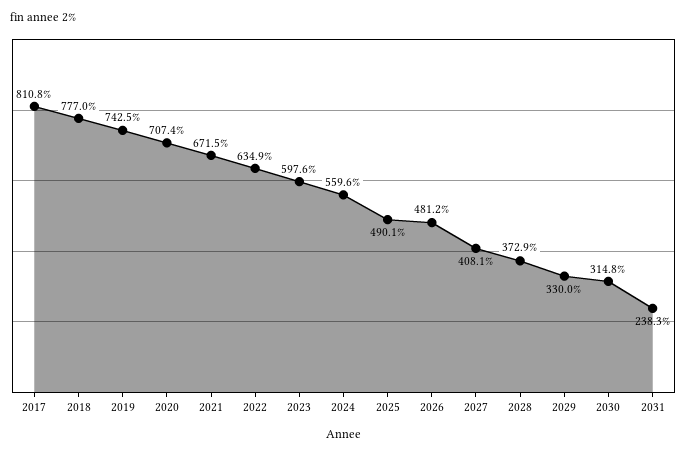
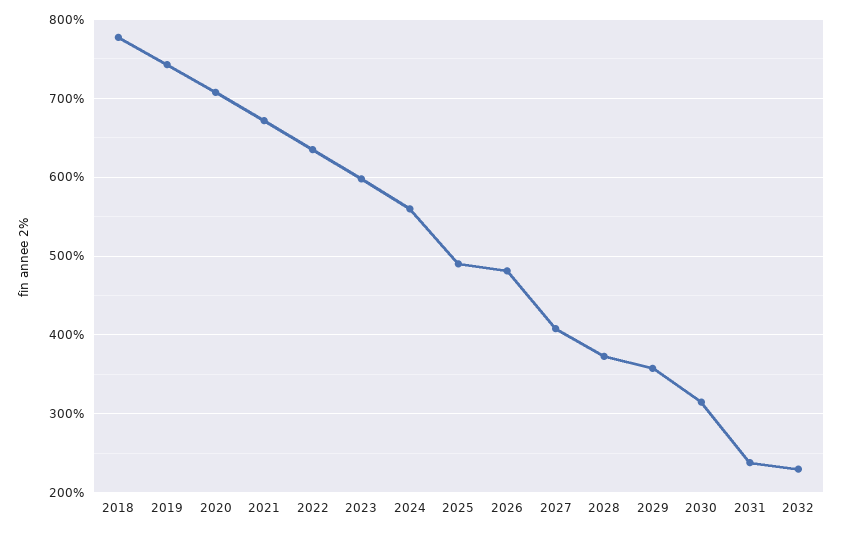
2017: 810.8 -> none
2029: 330 -> 360
2032: none -> 230

